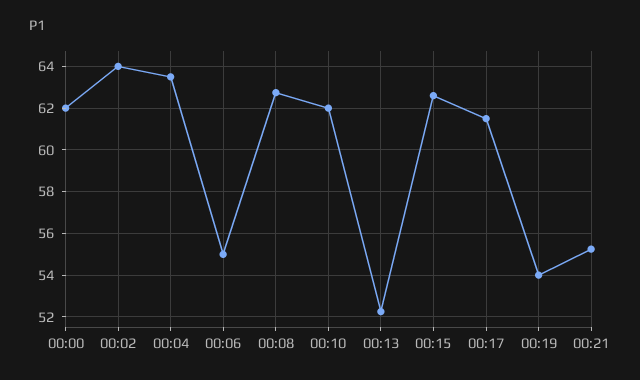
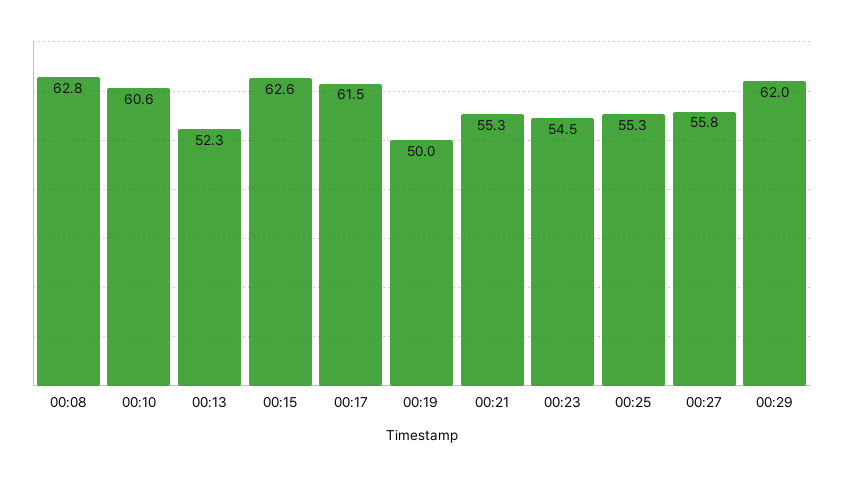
00:00: 62 -> none
00:02: 64 -> none
00:04: 63.5 -> none
00:06: 55 -> none
00:10: 62 -> 60.6
00:19: 54 -> 50
00:23: none -> 54.5
00:25: none -> 55.3
00:27: none -> 55.8
00:29: none -> 62

